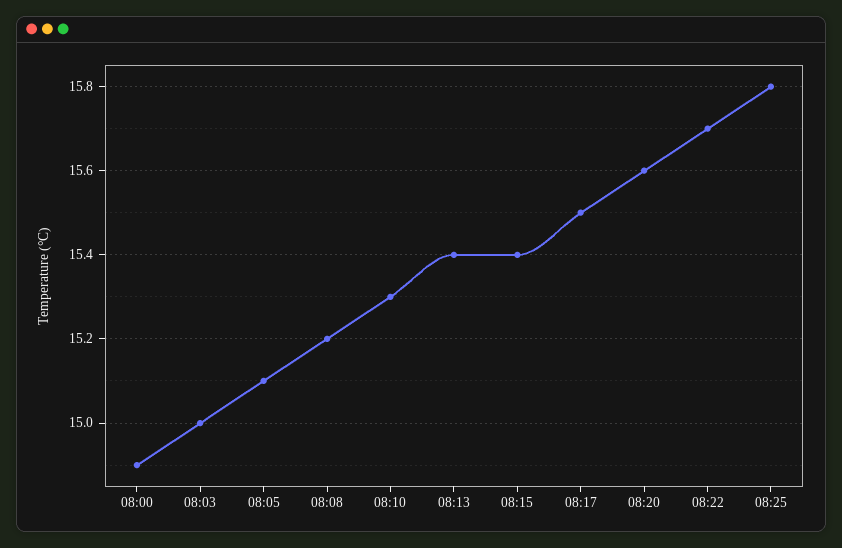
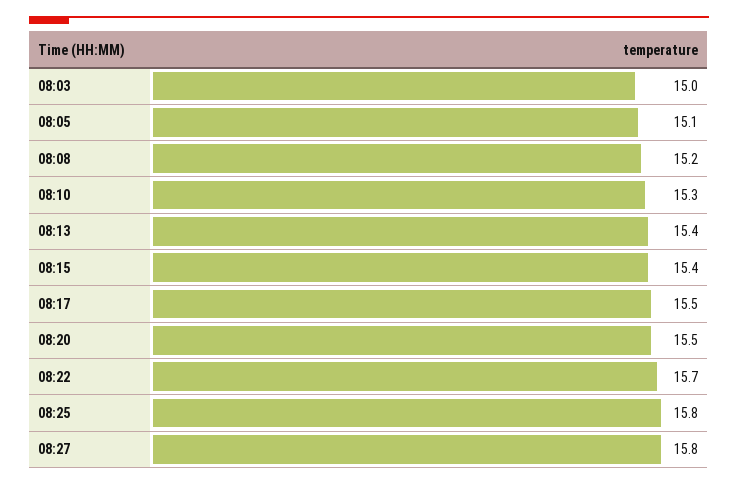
08:00: 14.9 -> none
08:20: 15.6 -> 15.5
08:27: none -> 15.8

